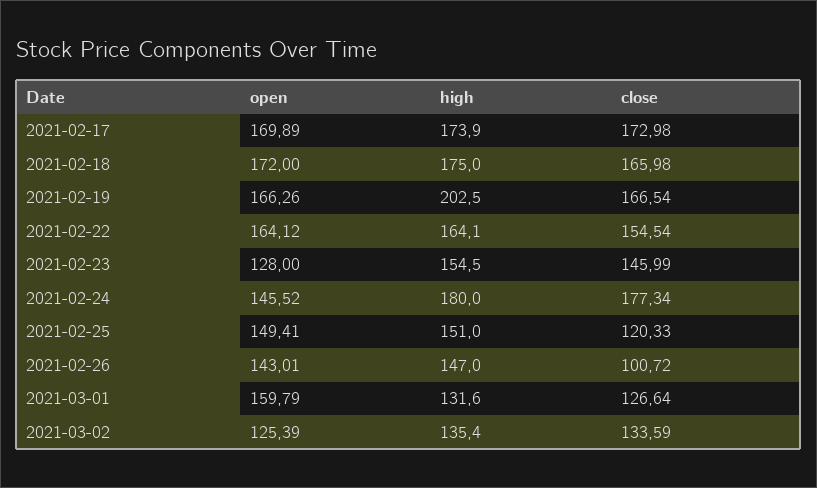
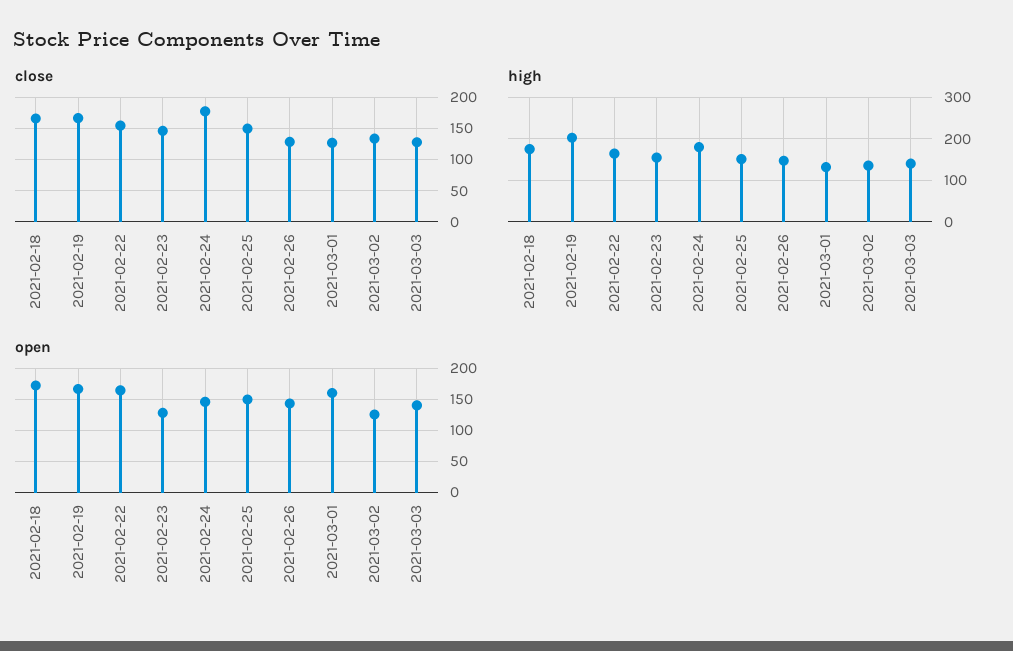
open, 2021-02-17: 169.89 -> none
high, 2021-02-17: 173.9 -> none
close, 2021-02-17: 172.98 -> none
close, 2021-02-25: 120.33 -> 150
close, 2021-02-26: 100.72 -> 130
close, 2021-03-03: none -> 130
high, 2021-03-03: none -> 140
open, 2021-03-03: none -> 140

